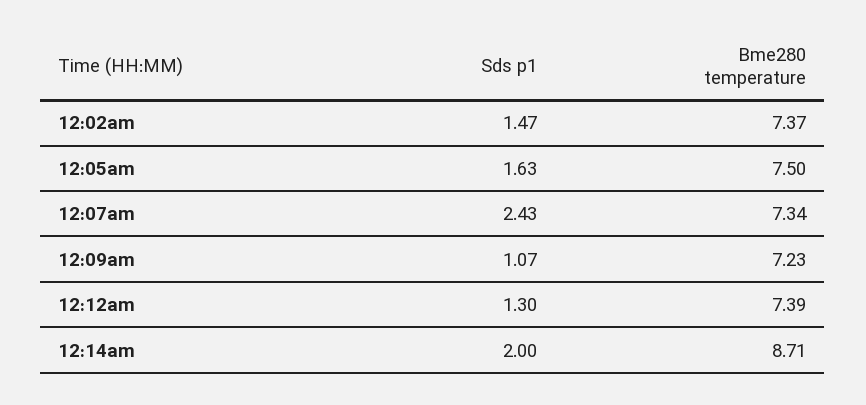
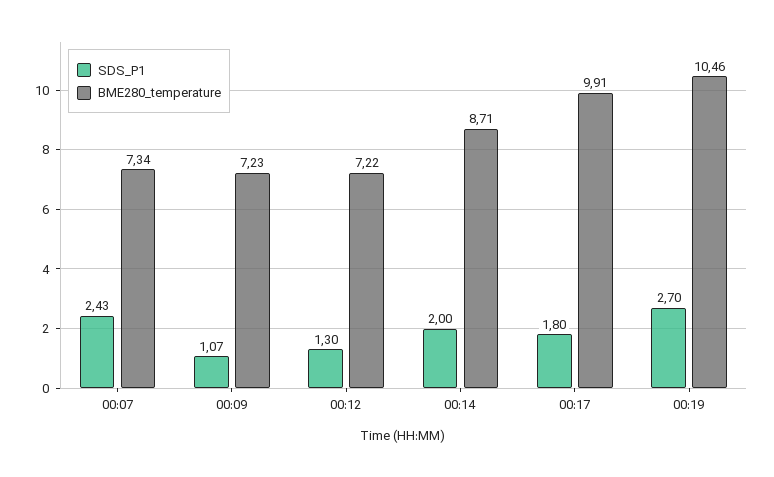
Sds p1, 12:02am: 1.47 -> none
Bme280 temperature, 12:02am: 7.37 -> none
Sds p1, 12:05am: 1.63 -> none
Bme280 temperature, 12:05am: 7.5 -> none
Bme280 temperature, 12:12am: 7.39 -> 7.22
Sds p1, 00:17: none -> 1.8
Bme280 temperature, 00:17: none -> 9.91
Sds p1, 00:19: none -> 2.7
Bme280 temperature, 00:19: none -> 10.46

